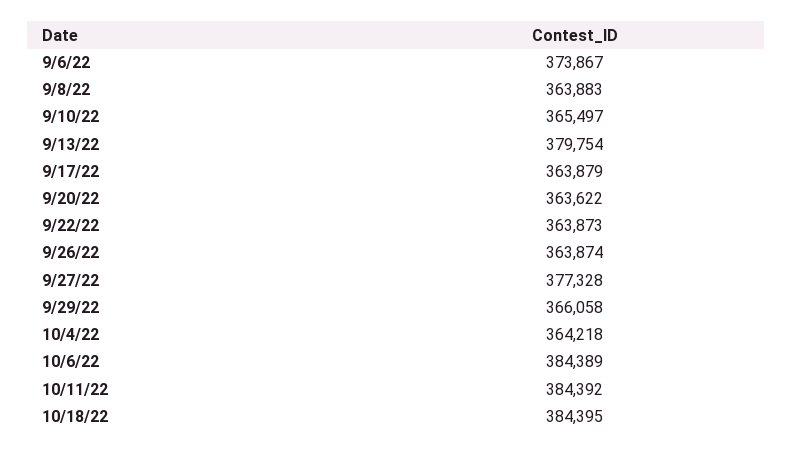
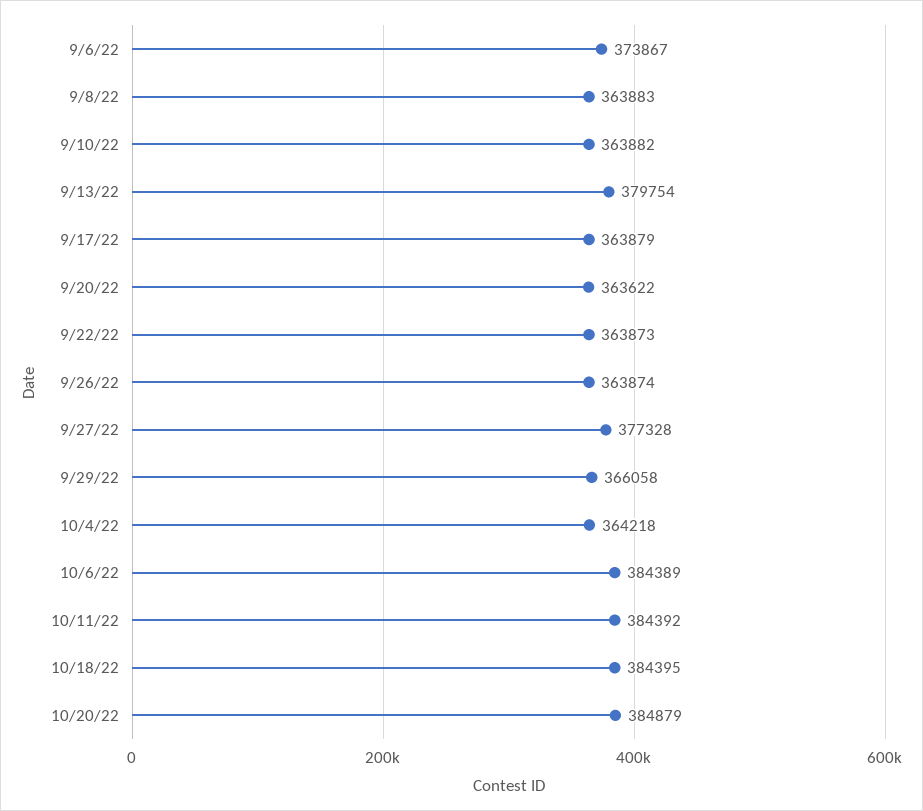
9/10/22: 365497 -> 363882
10/20/22: none -> 384879

